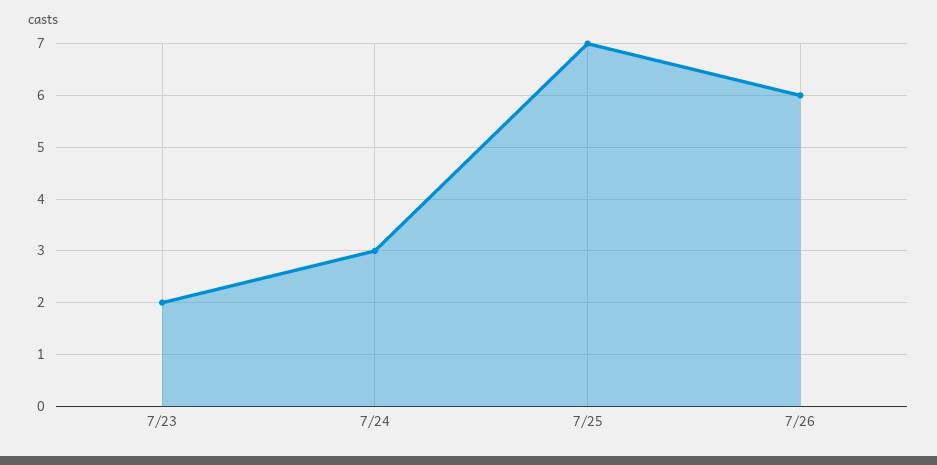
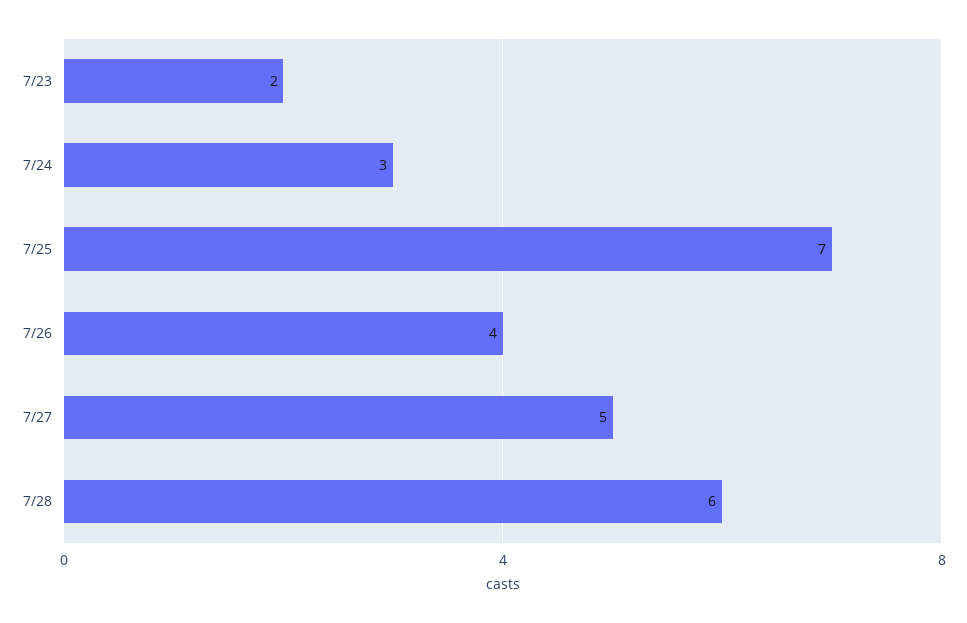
7/26: 6 -> 4
7/27: none -> 5
7/28: none -> 6

